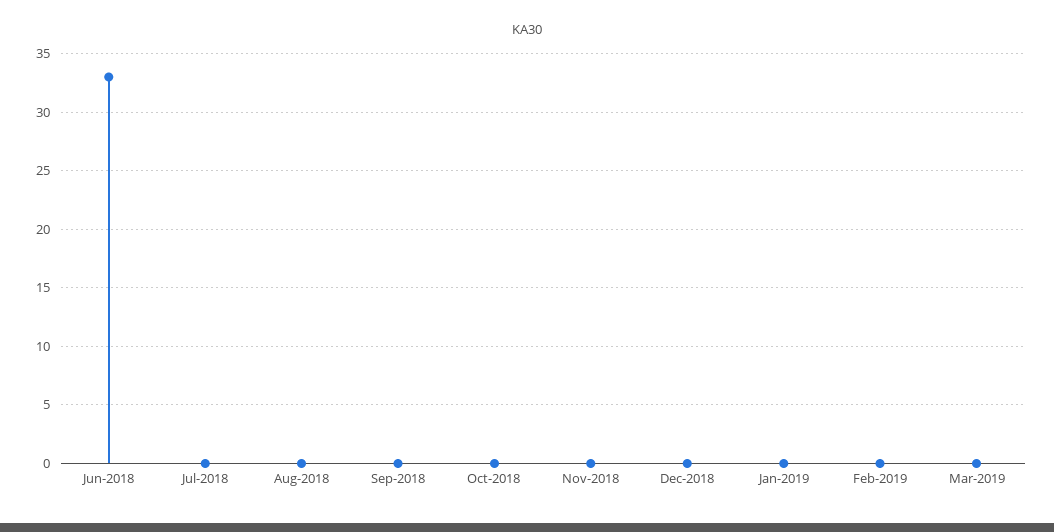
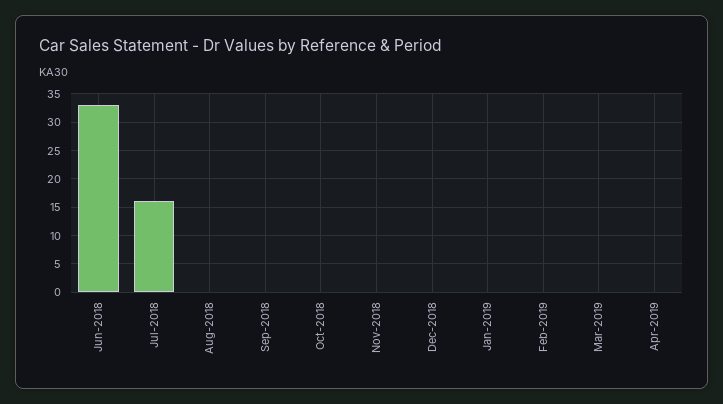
Jul-2018: 0 -> 15
Apr-2019: none -> 0

